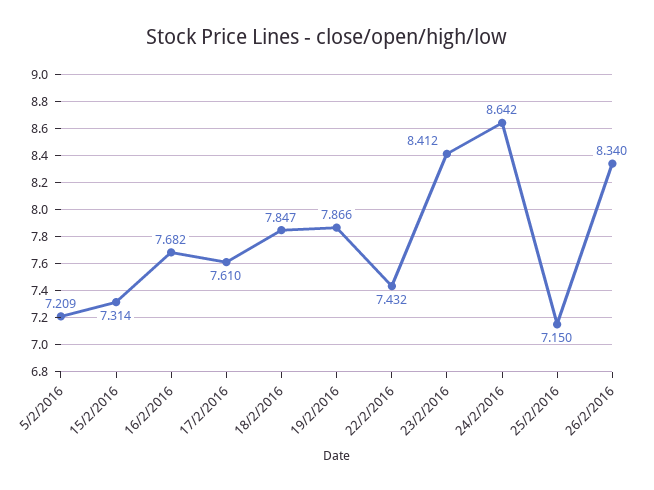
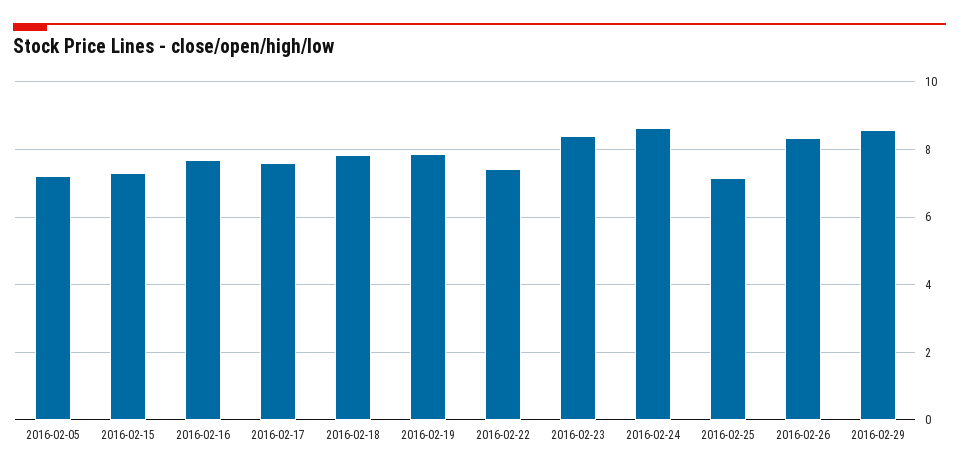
2016-02-29: none -> 8.6

